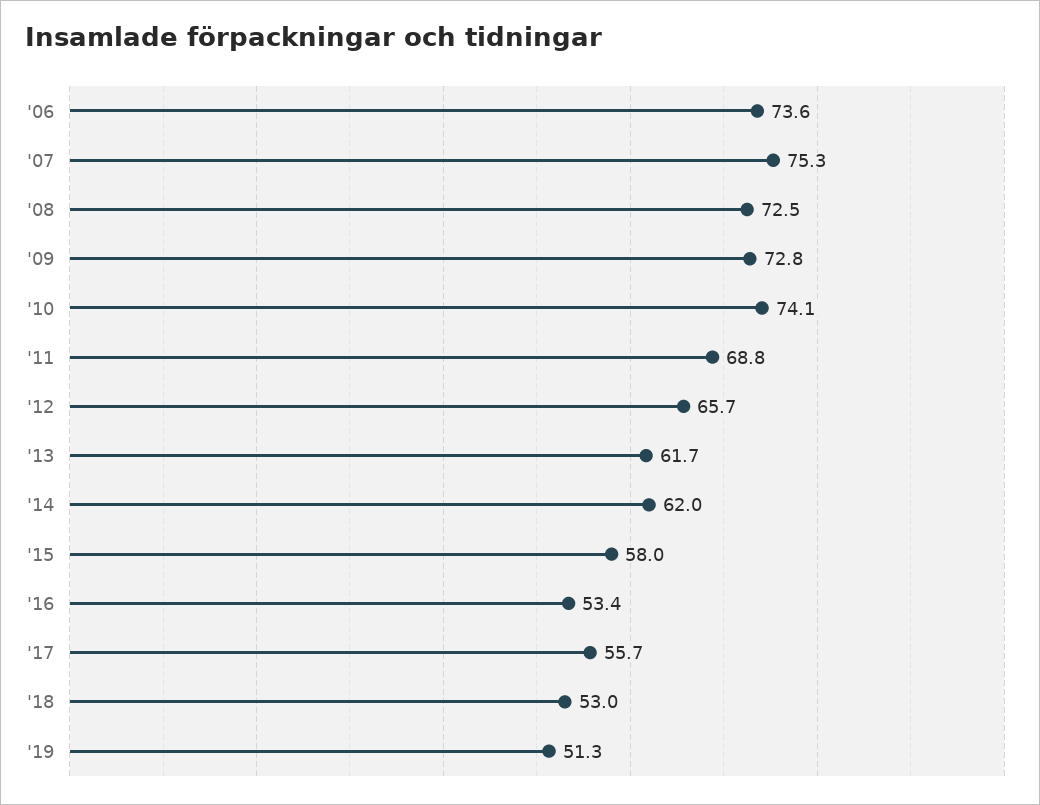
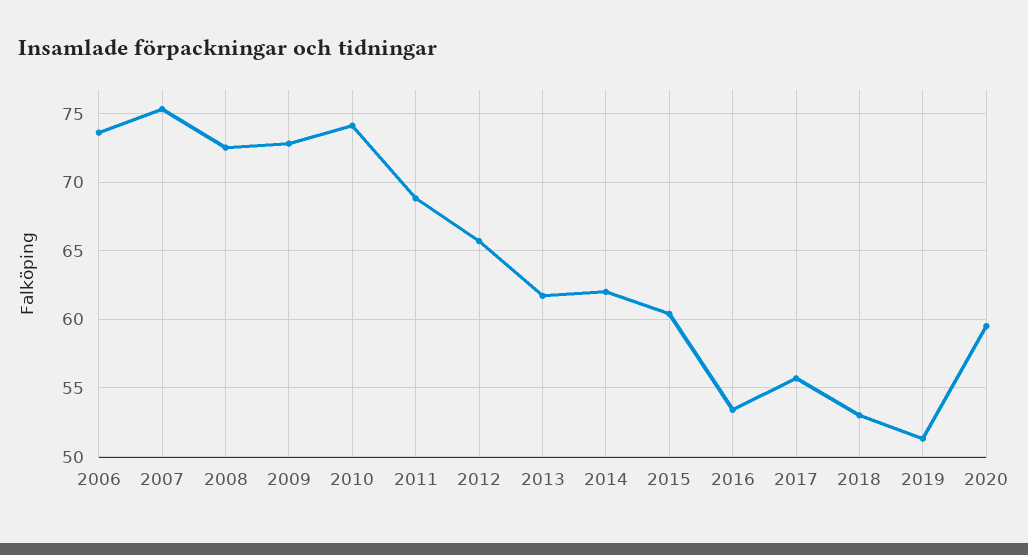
'15: 58 -> 60.5
2020: none -> 59.5

